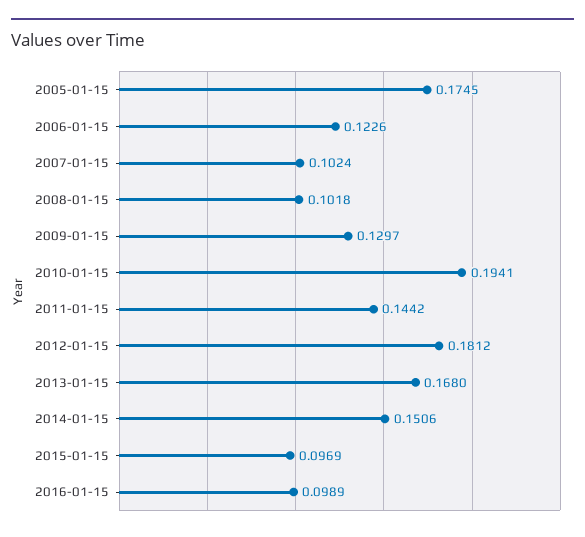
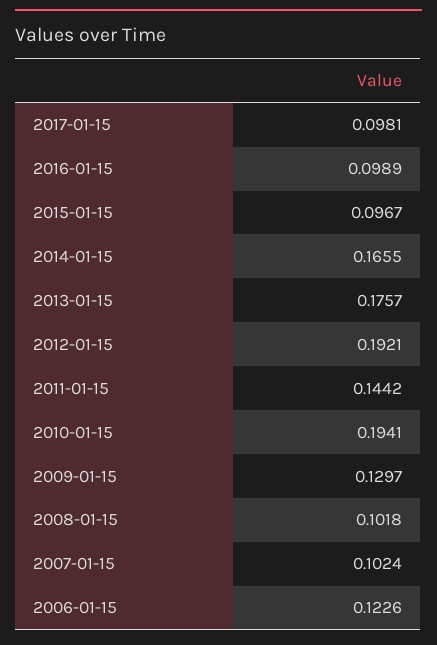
2005-01-15: 0.1745 -> none
2012-01-15: 0.1812 -> 0.1921
2013-01-15: 0.168 -> 0.1757
2014-01-15: 0.1506 -> 0.1655
2015-01-15: 0.0969 -> 0.0967
2017-01-15: none -> 0.0981

